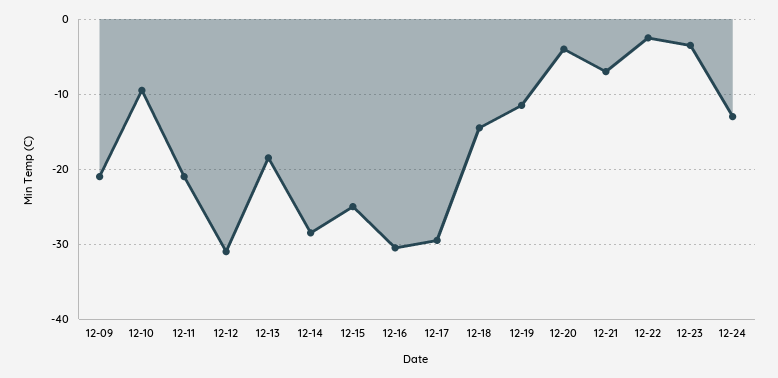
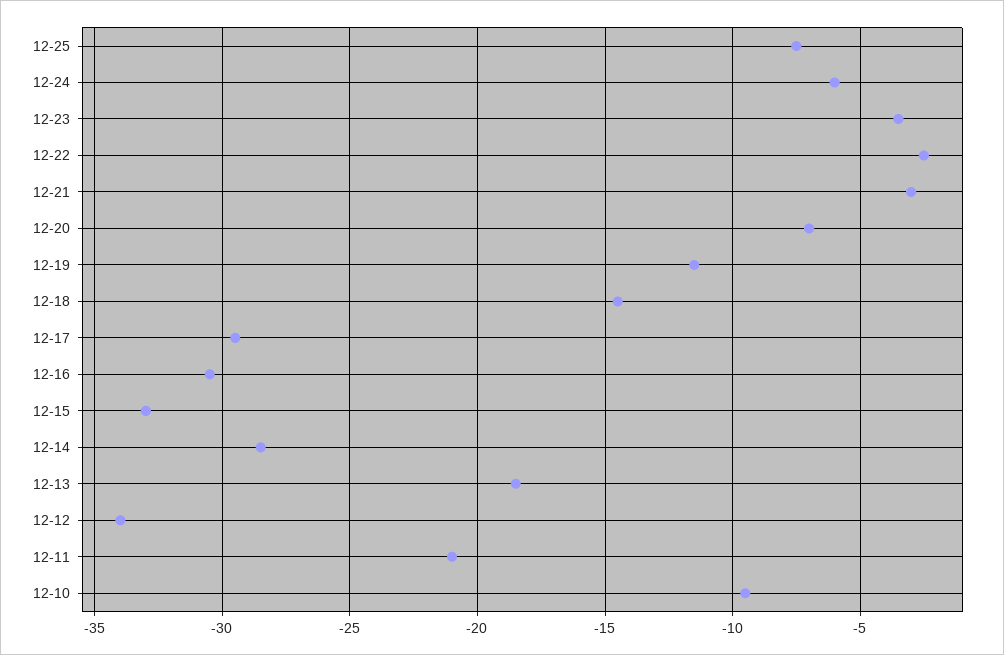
12-09: -21 -> none
12-12: -31 -> -34
12-15: -25 -> -33
12-20: -4 -> -7
12-21: -7 -> -3
12-24: -13 -> -6
12-25: none -> -7.5

